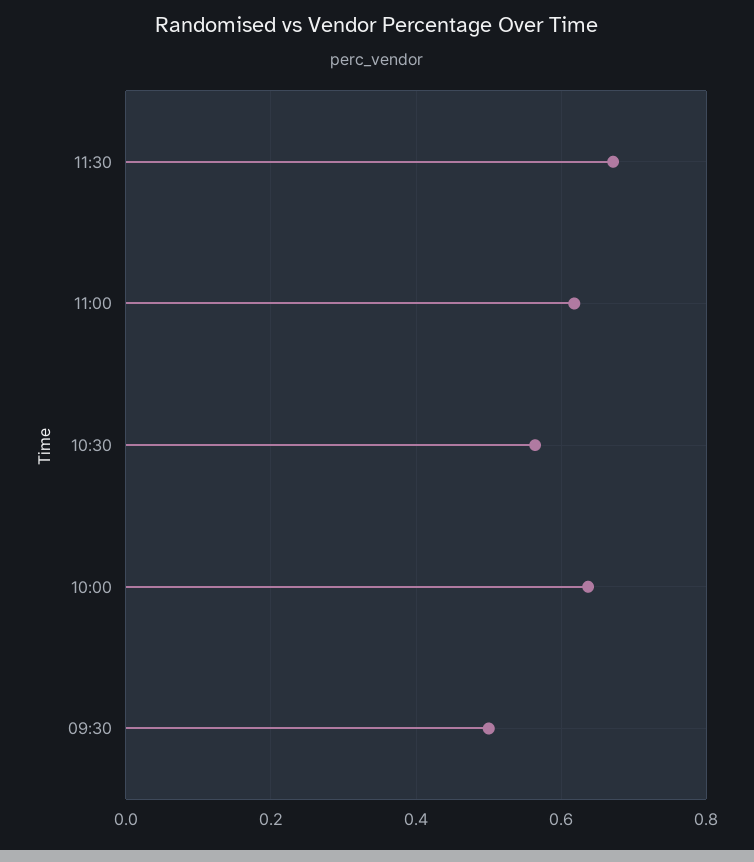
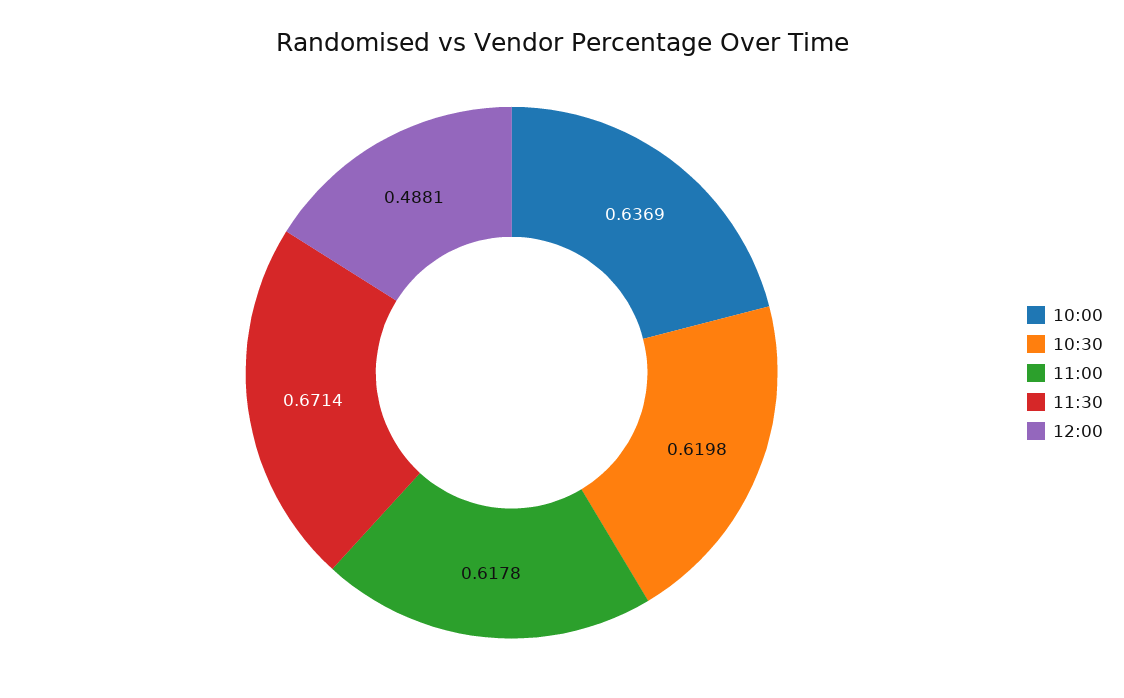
10:30: 0.56 -> 0.6198
09:30: 0.5 -> none
12:00: none -> 0.4881

